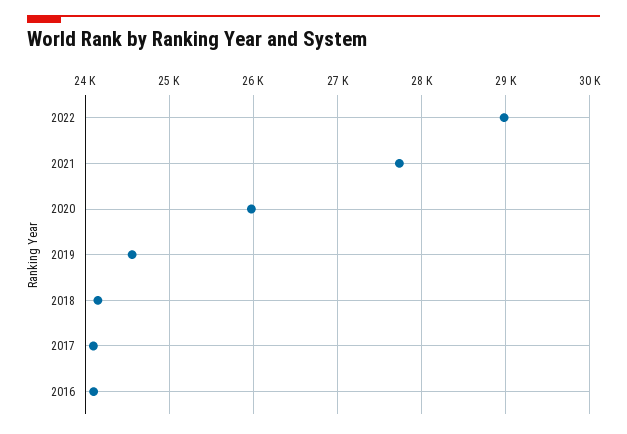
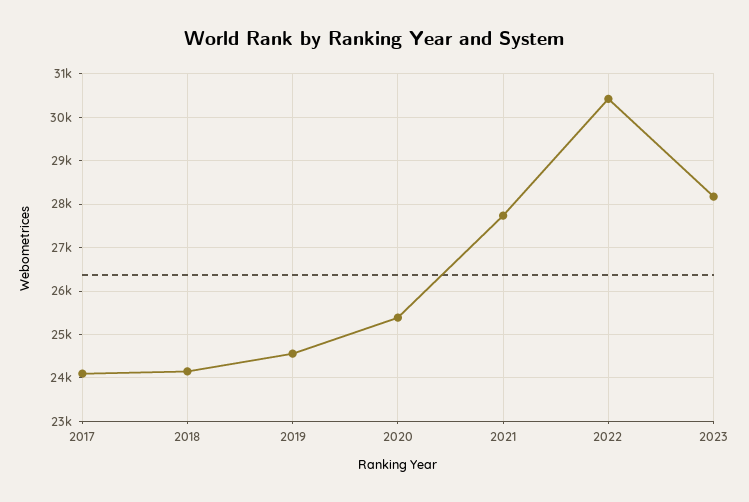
2022: 29000 -> 30400
2020: 26000 -> 25400
2016: 24100 -> none
2023: none -> 28200

